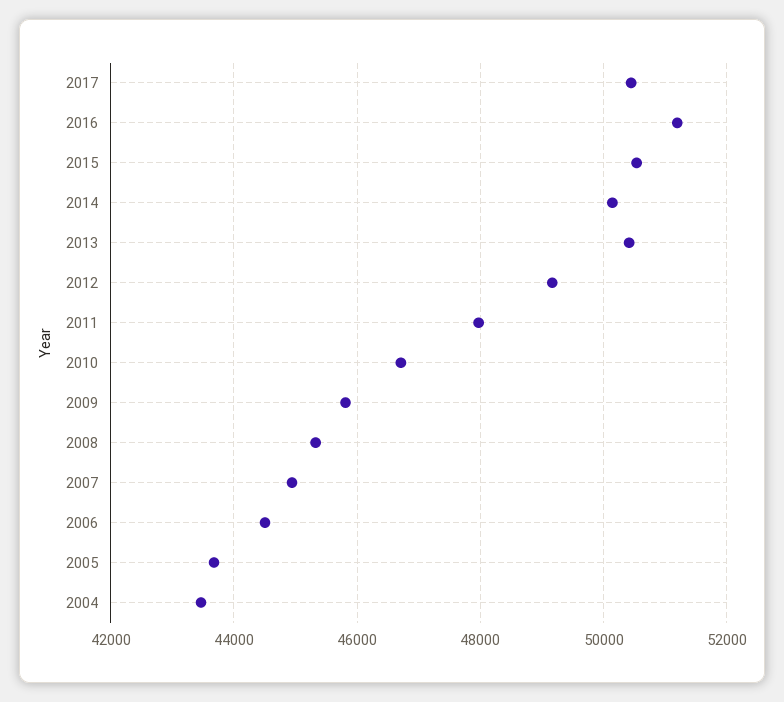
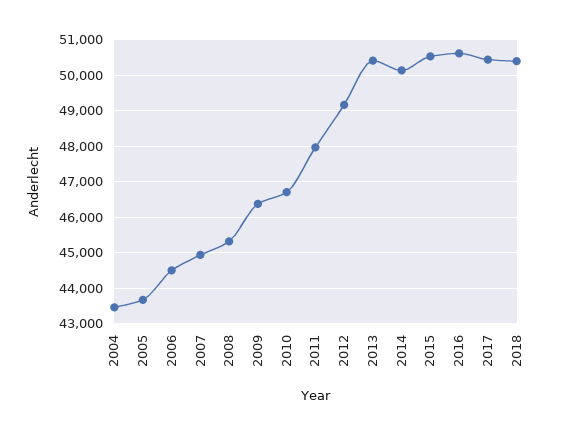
2016: 51200 -> 50600
2009: 45800 -> 46400
2018: none -> 50400

